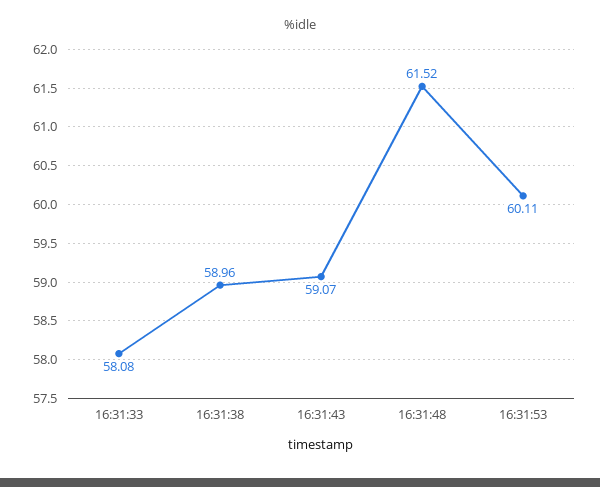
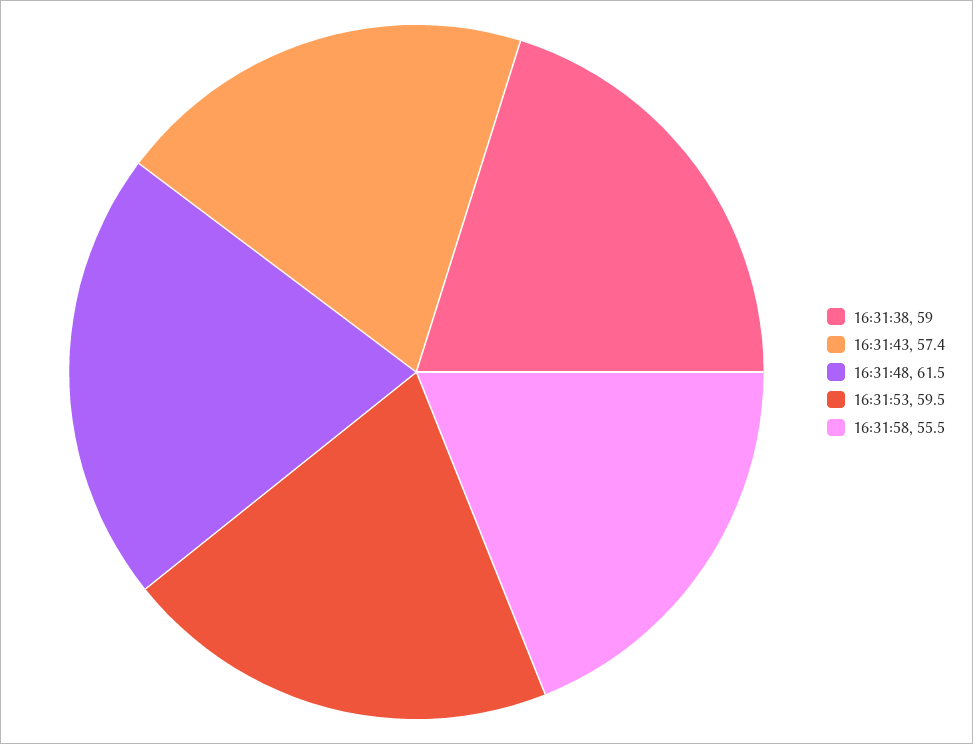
16:31:33: 58.08 -> none
16:31:43: 59.07 -> 57.4
16:31:53: 60.11 -> 59.5
16:31:58: none -> 55.5

